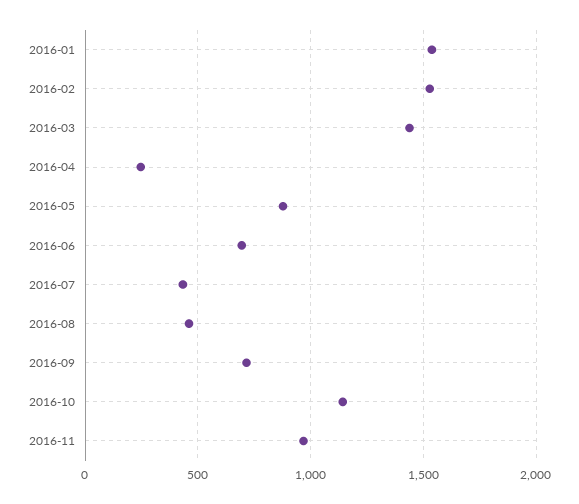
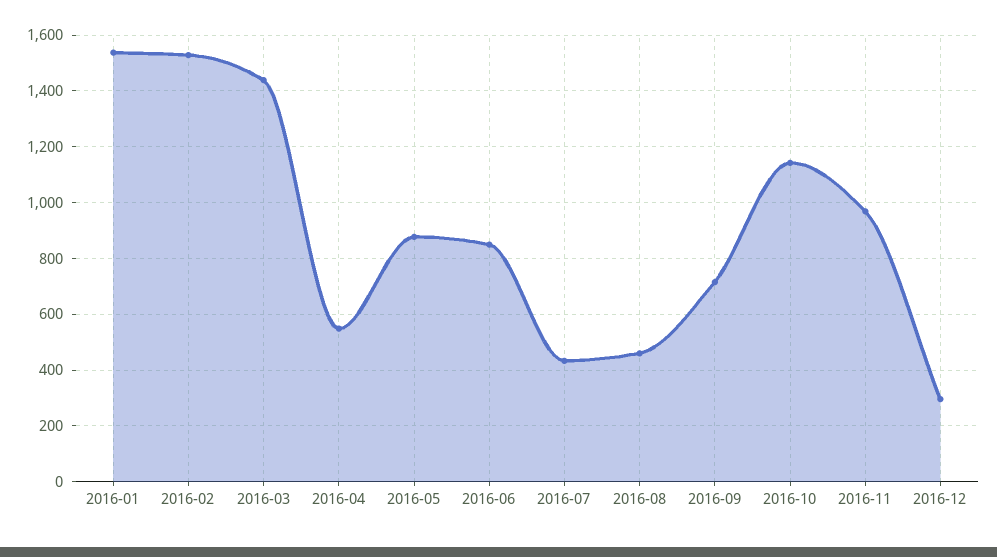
2016-04: 250 -> 550
2016-06: 700 -> 850
2016-12: none -> 300

